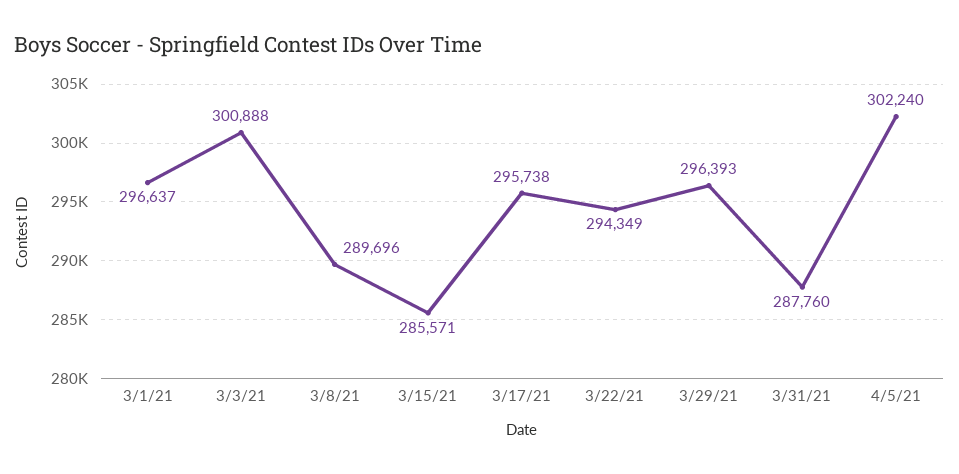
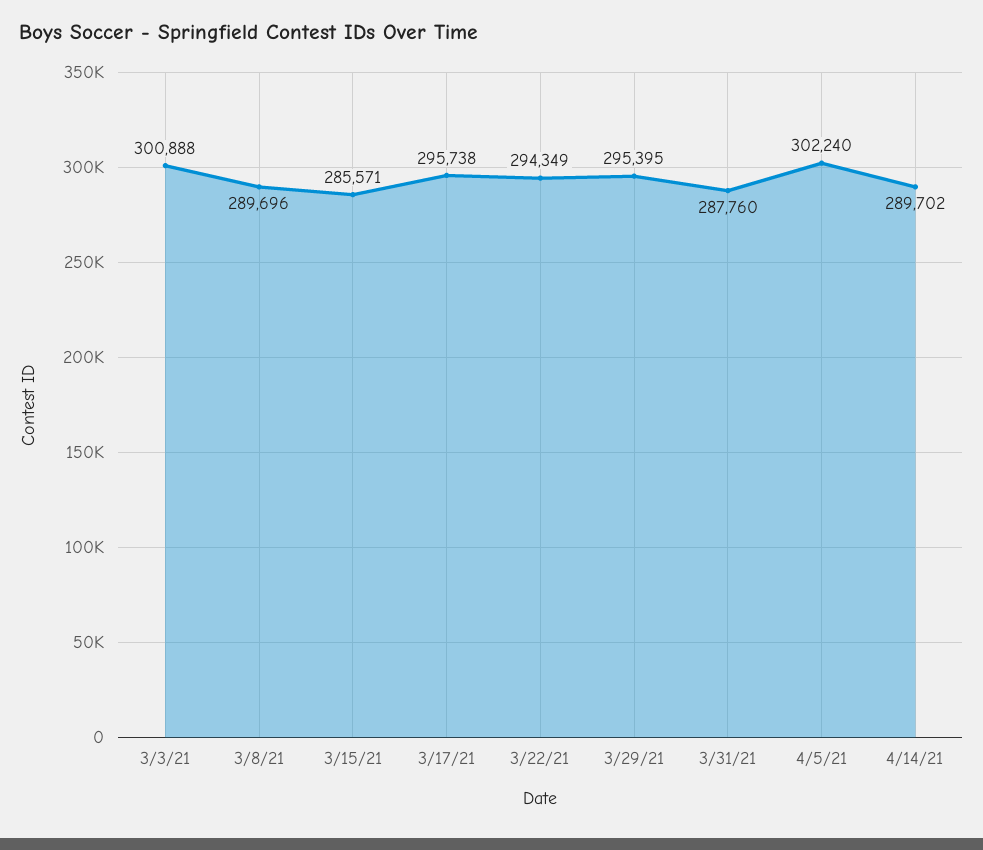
3/1/21: 296637 -> none
3/29/21: 296393 -> 295395
4/14/21: none -> 289702

